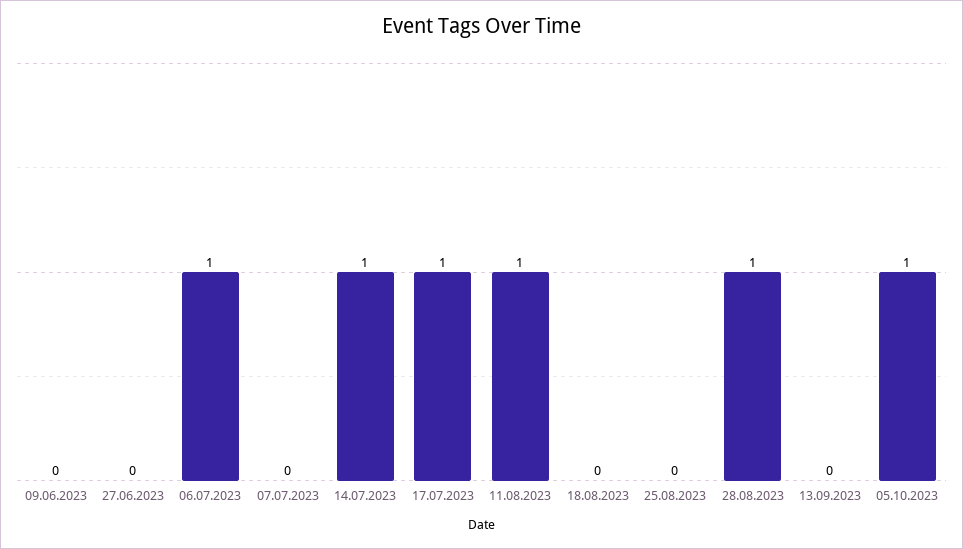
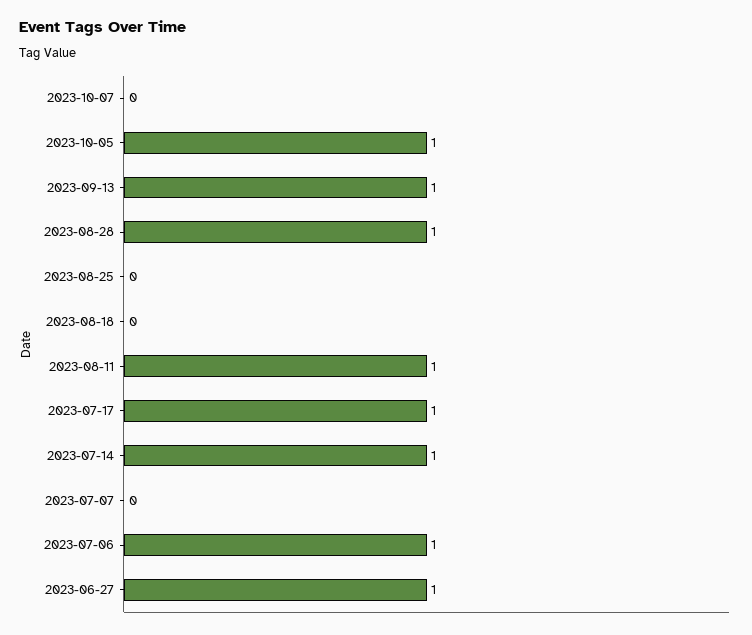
09.06.2023: 0 -> none
27.06.2023: 0 -> 1
13.09.2023: 0 -> 1
2023-10-07: none -> 0

